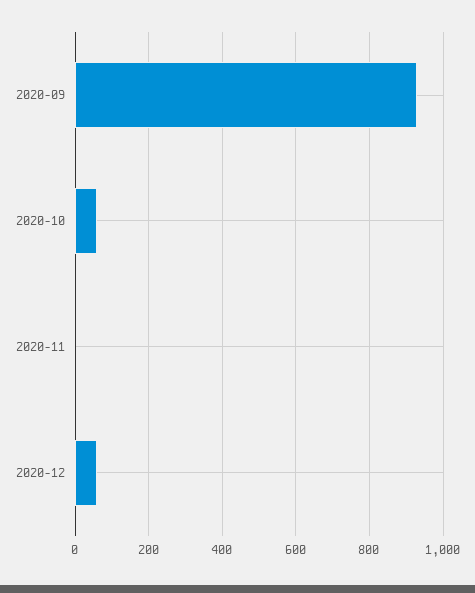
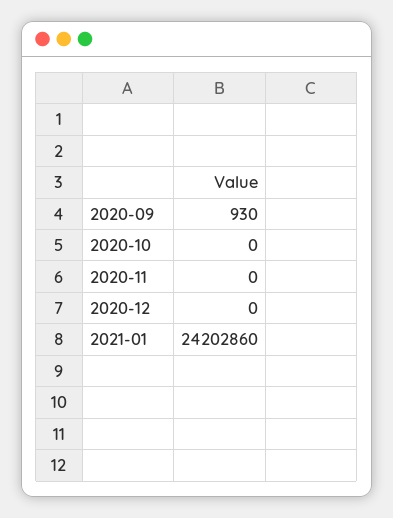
2020-10: 60 -> 0
2020-12: 60 -> 0
2021-01: none -> 24202860

